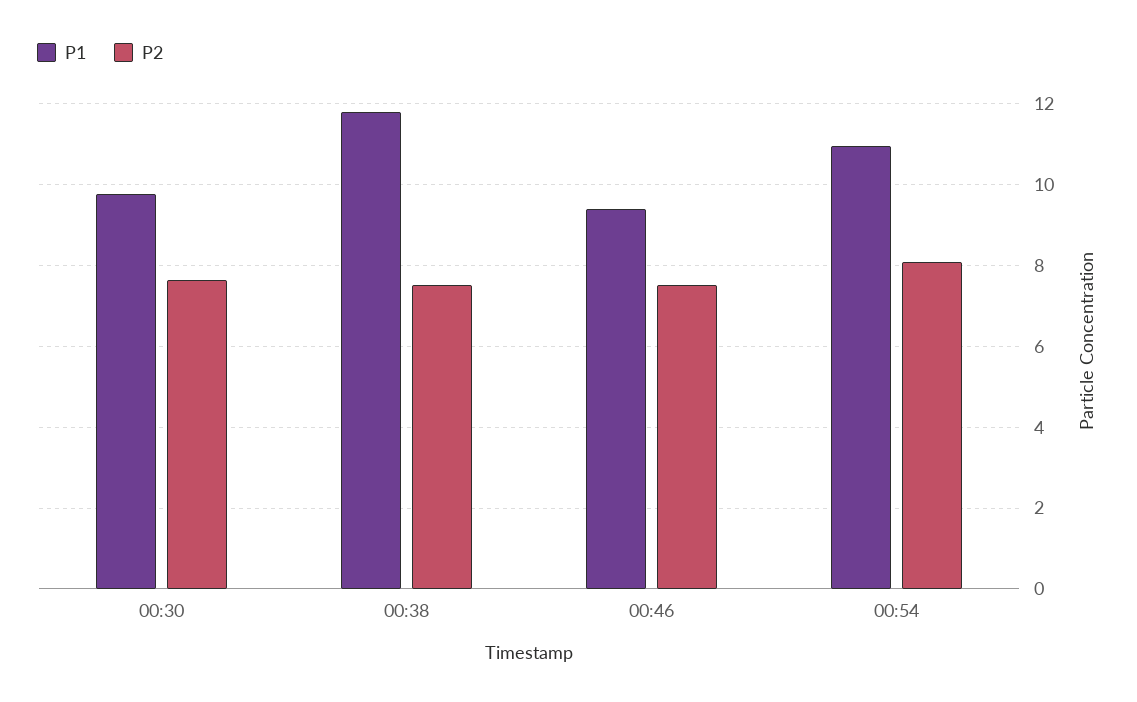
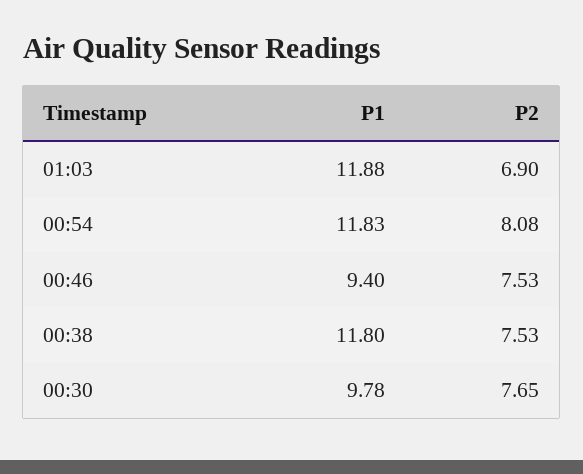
P1, 00:54: 11 -> 11.83
P1, 01:03: none -> 11.88
P2, 01:03: none -> 6.9

